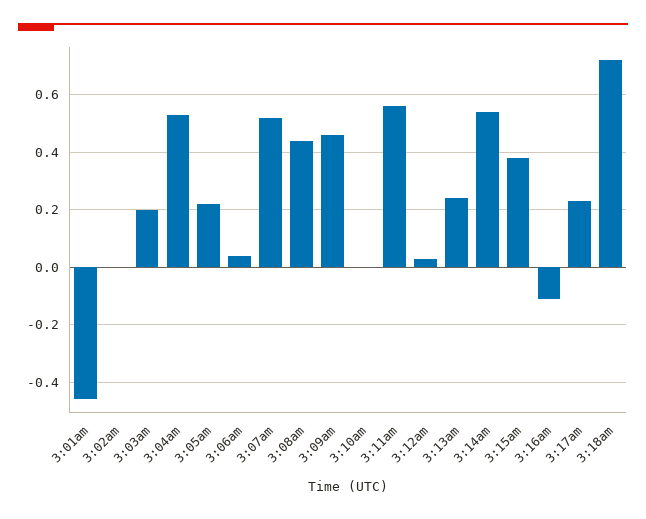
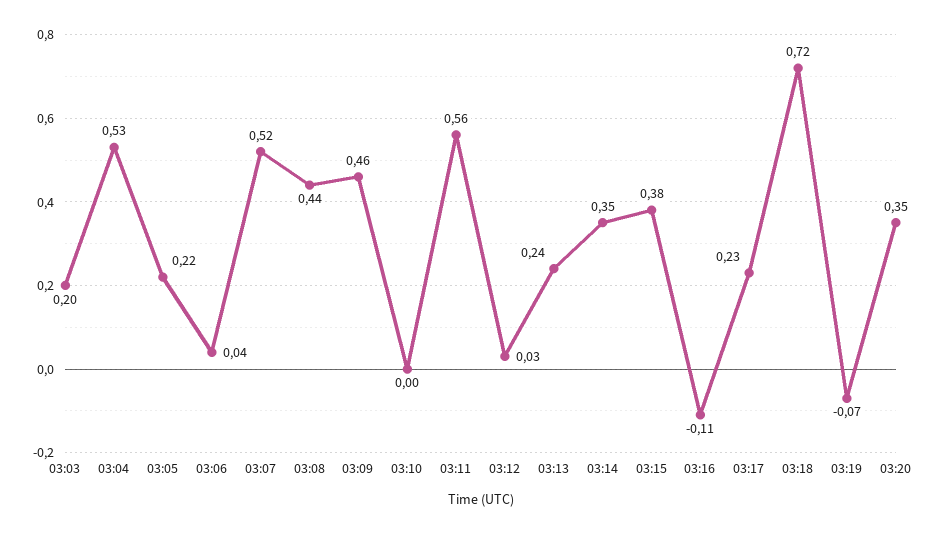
3:01am: -0.45 -> none
3:02am: 0 -> none
3:14am: 0.55 -> 0.35
03:19: none -> -0.07
03:20: none -> 0.35

